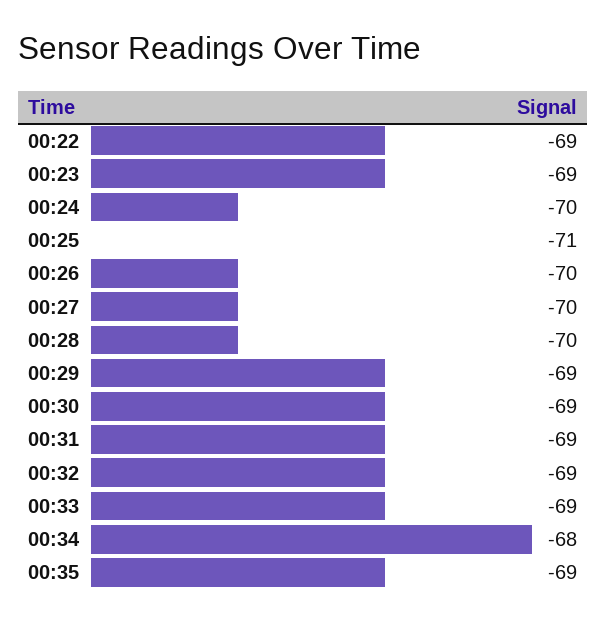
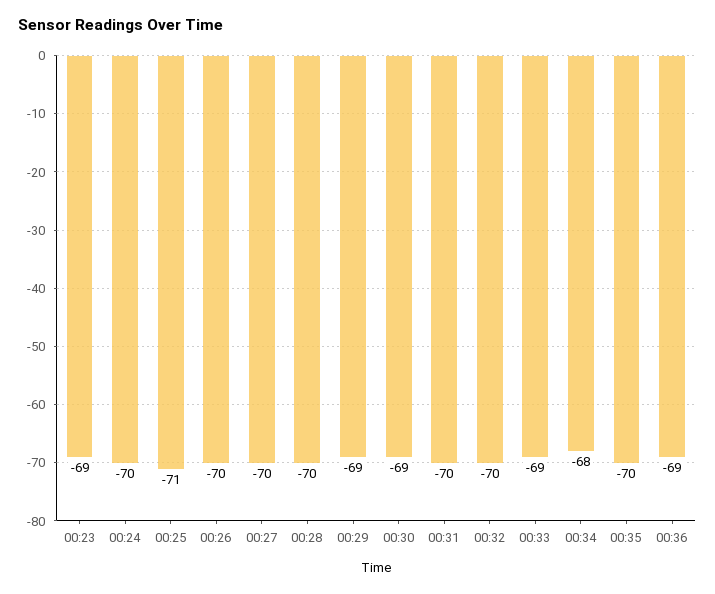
00:22: -69 -> none
00:31: -69 -> -70
00:32: -69 -> -70
00:35: -69 -> -70
00:36: none -> -69

